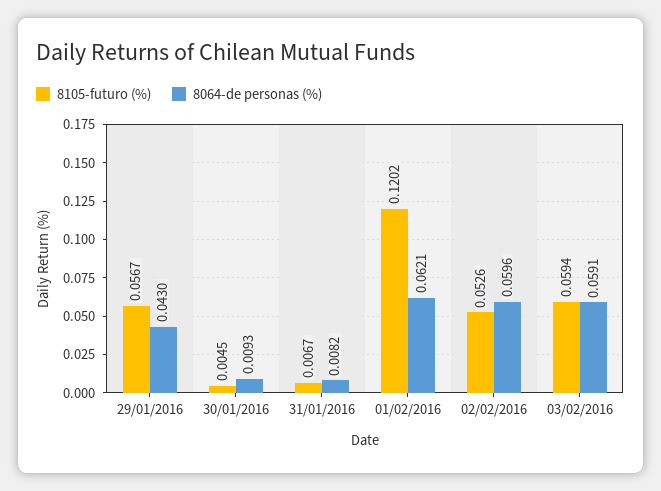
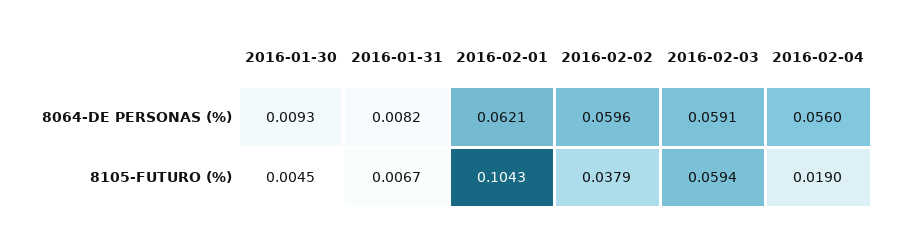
8105-futuro (%), 29/01/2016: 0.0567 -> none
8064-de personas (%), 29/01/2016: 0.043 -> none
8105-futuro (%), 01/02/2016: 0.1202 -> 0.1043
8105-futuro (%), 02/02/2016: 0.0526 -> 0.0379
8064-de personas (%), 2016-02-04: none -> 0.056
8105-futuro (%), 2016-02-04: none -> 0.019

